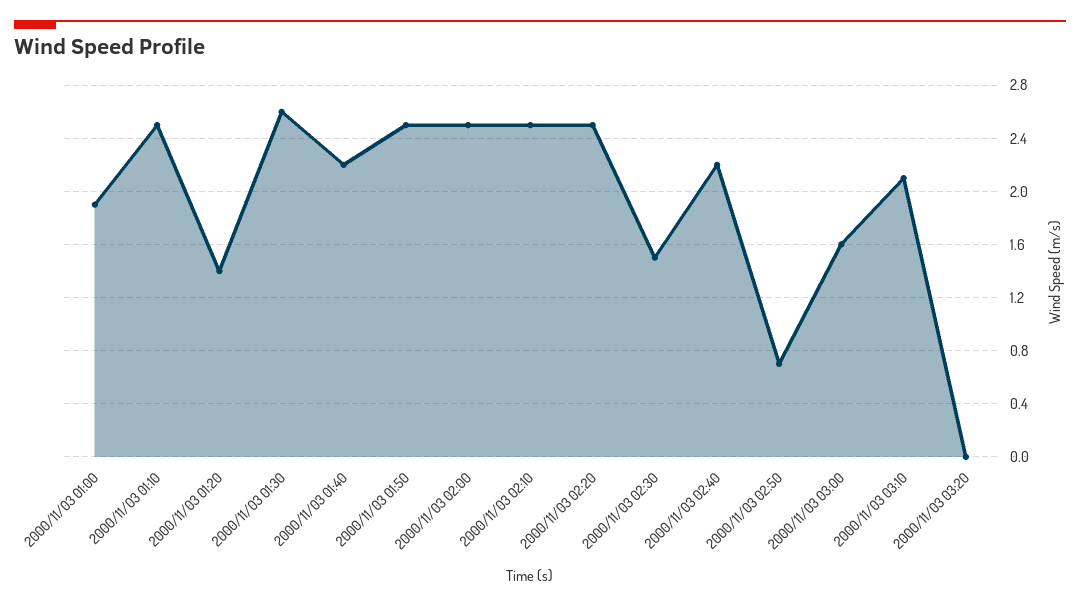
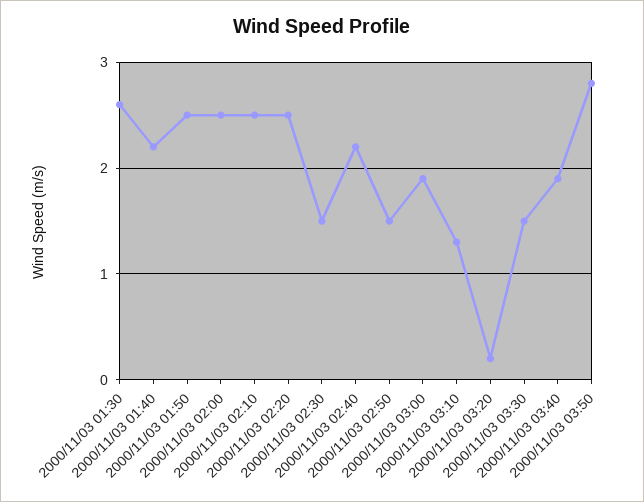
2000/11/03 01:00: 1.9 -> none
2000/11/03 01:10: 2.5 -> none
2000/11/03 01:20: 1.4 -> none
2000/11/03 02:50: 0.7 -> 1.5
2000/11/03 03:00: 1.6 -> 1.9
2000/11/03 03:10: 2.1 -> 1.3
2000/11/03 03:20: 0 -> 0.2
2000/11/03 03:30: none -> 1.5
2000/11/03 03:40: none -> 1.9
2000/11/03 03:50: none -> 2.8

